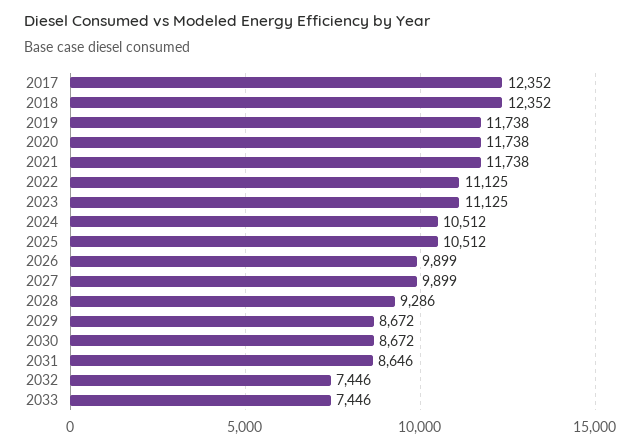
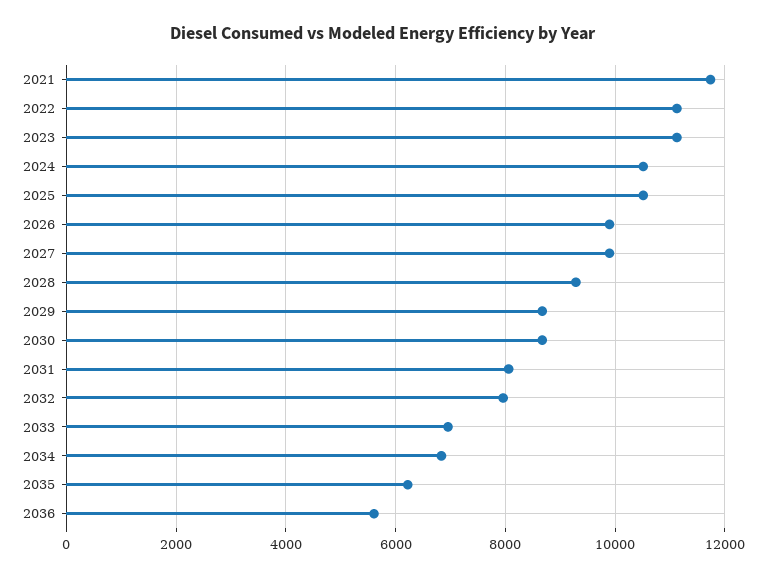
2017: 12352 -> none
2018: 12352 -> none
2019: 11738 -> none
2020: 11738 -> none
2031: 8646 -> 8000
2032: 7446 -> 8000
2033: 7446 -> 7000
2034: none -> 6800
2035: none -> 6200
2036: none -> 5600

